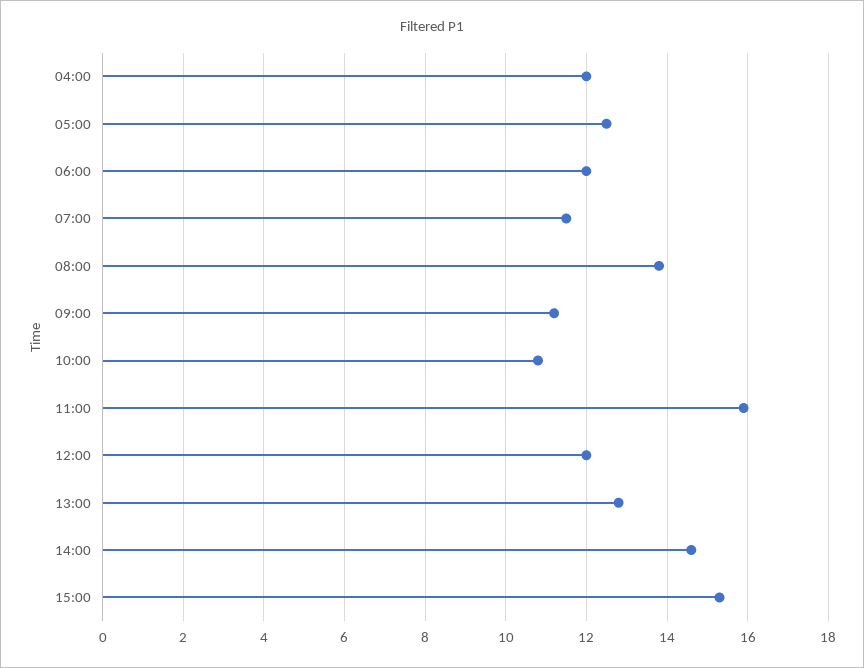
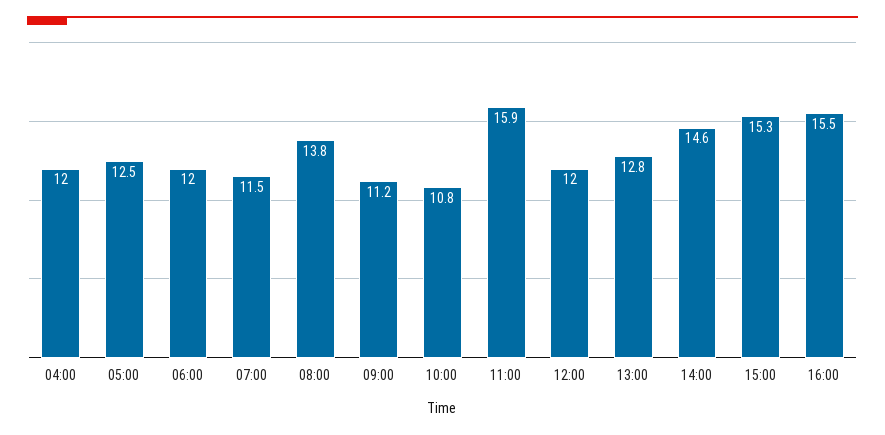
16:00: none -> 15.5

